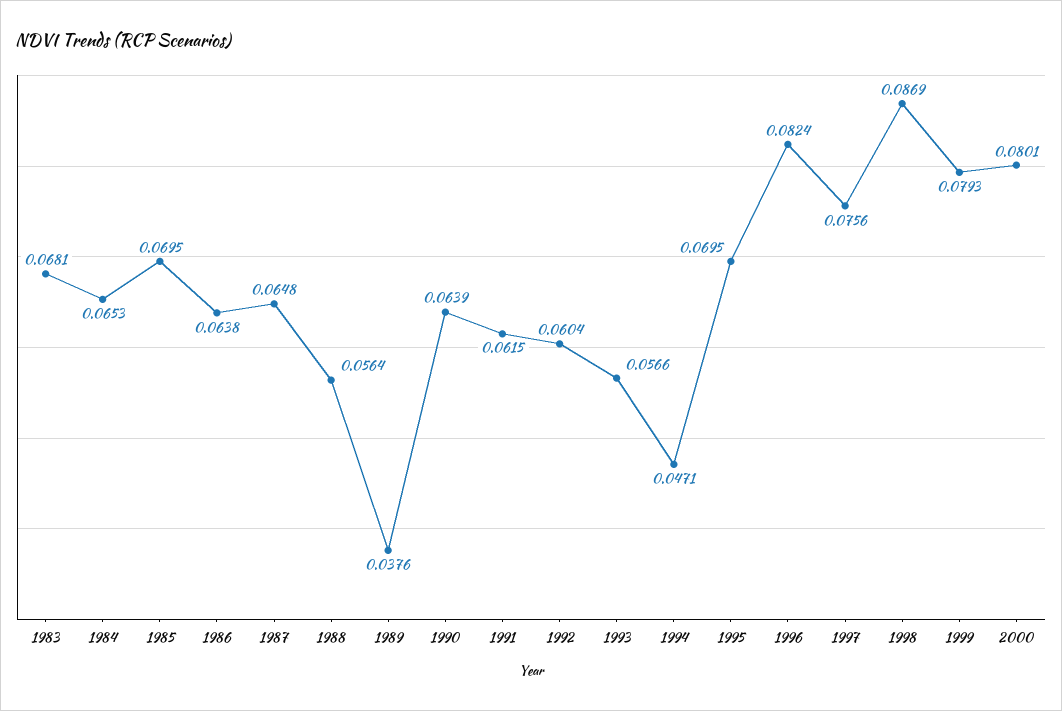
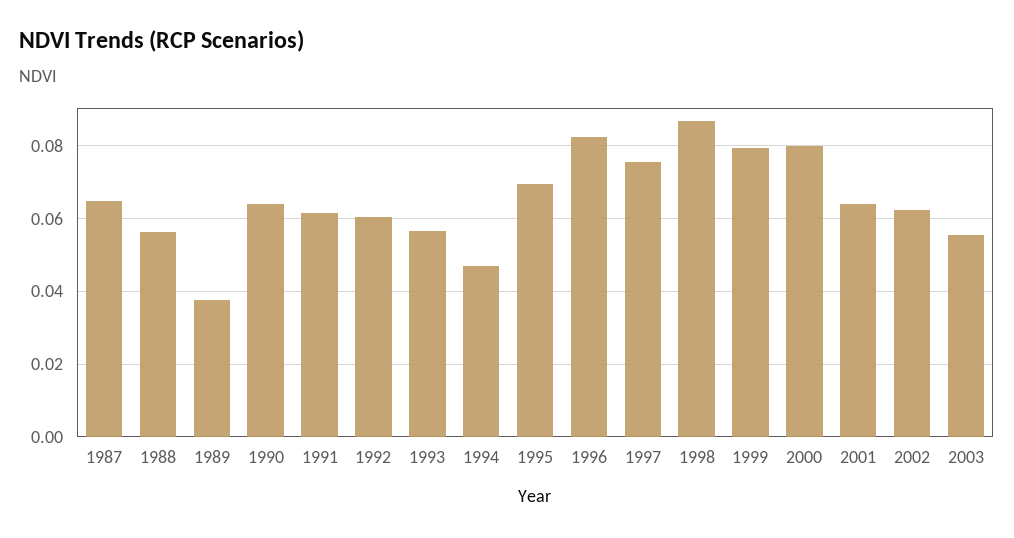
1983: 0.0681 -> none
1984: 0.0653 -> none
1985: 0.0695 -> none
1986: 0.0638 -> none
2001: none -> 0.064
2002: none -> 0.062
2003: none -> 0.056

